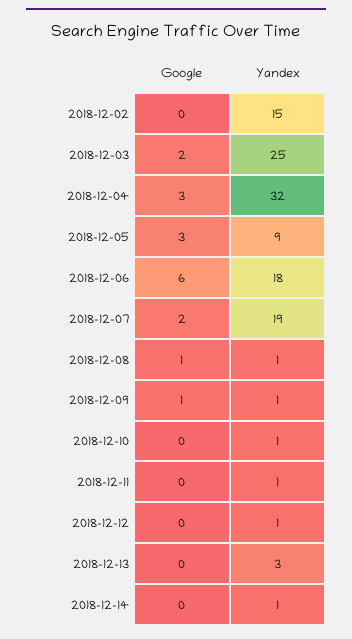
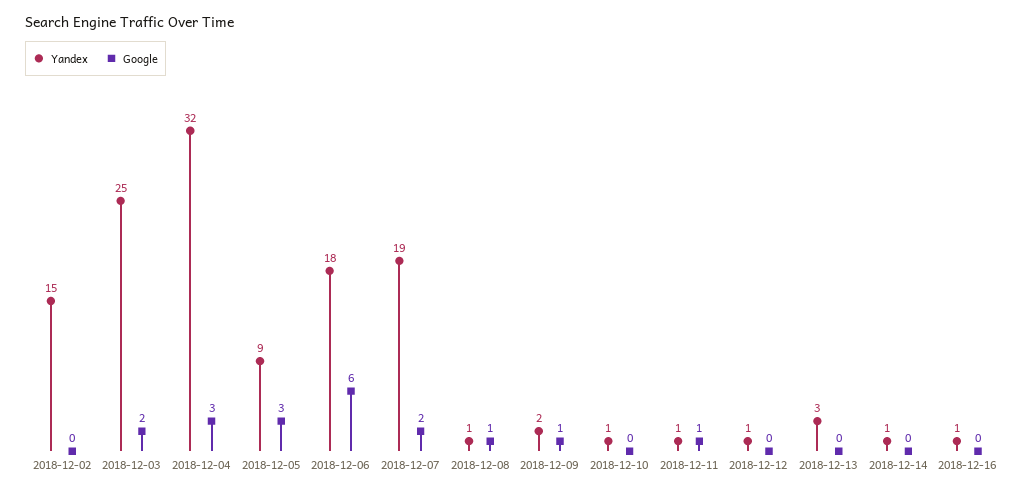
Yandex, 2018-12-09: 1 -> 2
Google, 2018-12-11: 0 -> 1
Yandex, 2018-12-16: none -> 1
Google, 2018-12-16: none -> 0

